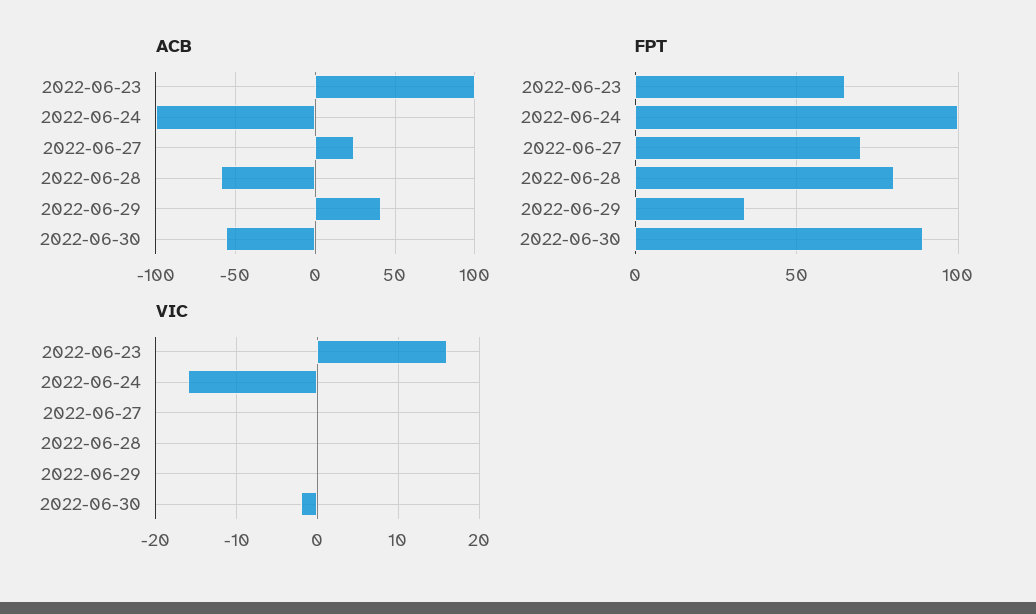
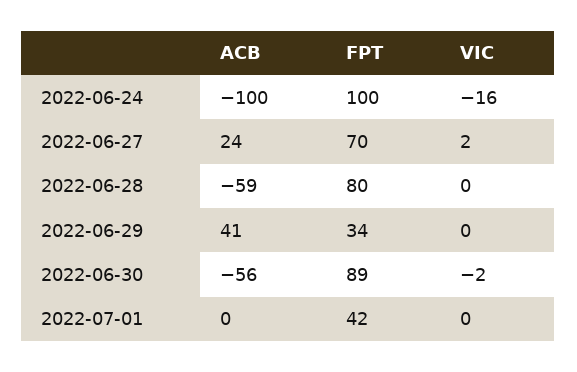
ACB, 2022-06-23: 100 -> none
FPT, 2022-06-23: 65 -> none
VIC, 2022-06-23: 16 -> none
VIC, 2022-06-27: 0 -> 2
ACB, 2022-07-01: none -> 0
FPT, 2022-07-01: none -> 42
VIC, 2022-07-01: none -> 0

